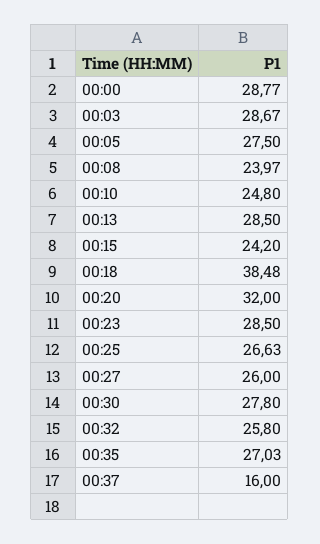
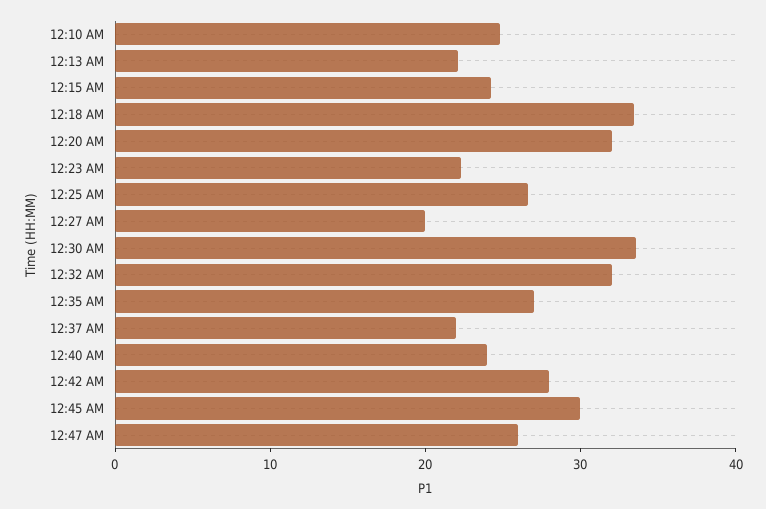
00:00: 28.77 -> none
00:03: 28.67 -> none
00:05: 27.5 -> none
00:08: 23.97 -> none
00:13: 28.5 -> 22
00:18: 38.48 -> 34
00:23: 28.5 -> 22
00:27: 26 -> 20
00:30: 27.8 -> 34
00:32: 25.8 -> 32
00:37: 16 -> 22
12:40 AM: none -> 24
12:42 AM: none -> 28
12:45 AM: none -> 30
12:47 AM: none -> 26

